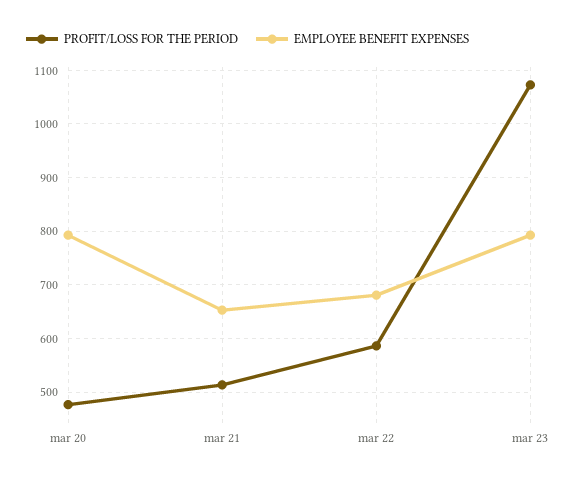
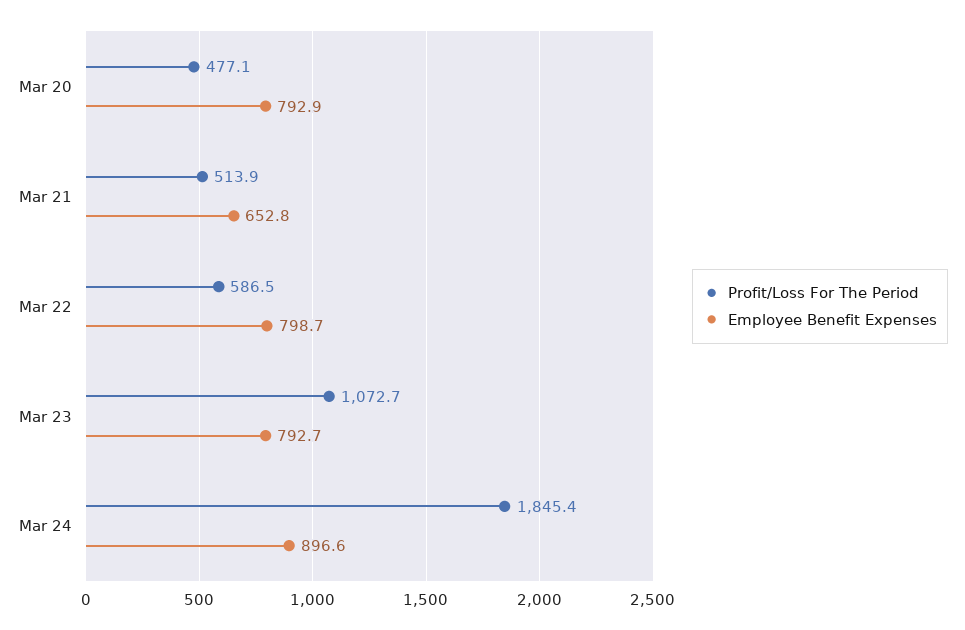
EMPLOYEE BENEFIT EXPENSES, mar 22: 680 -> 798.7
PROFIT/LOSS FOR THE PERIOD, Mar 24: none -> 1845.4
EMPLOYEE BENEFIT EXPENSES, Mar 24: none -> 896.6

